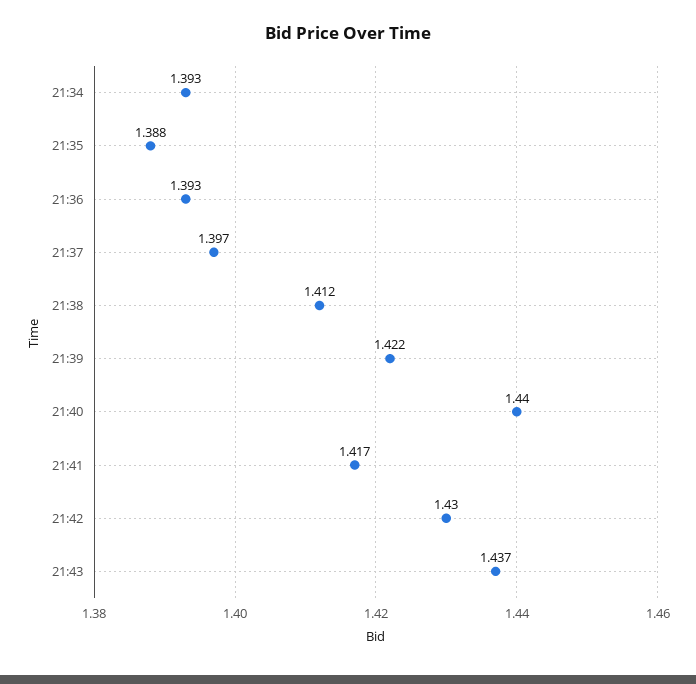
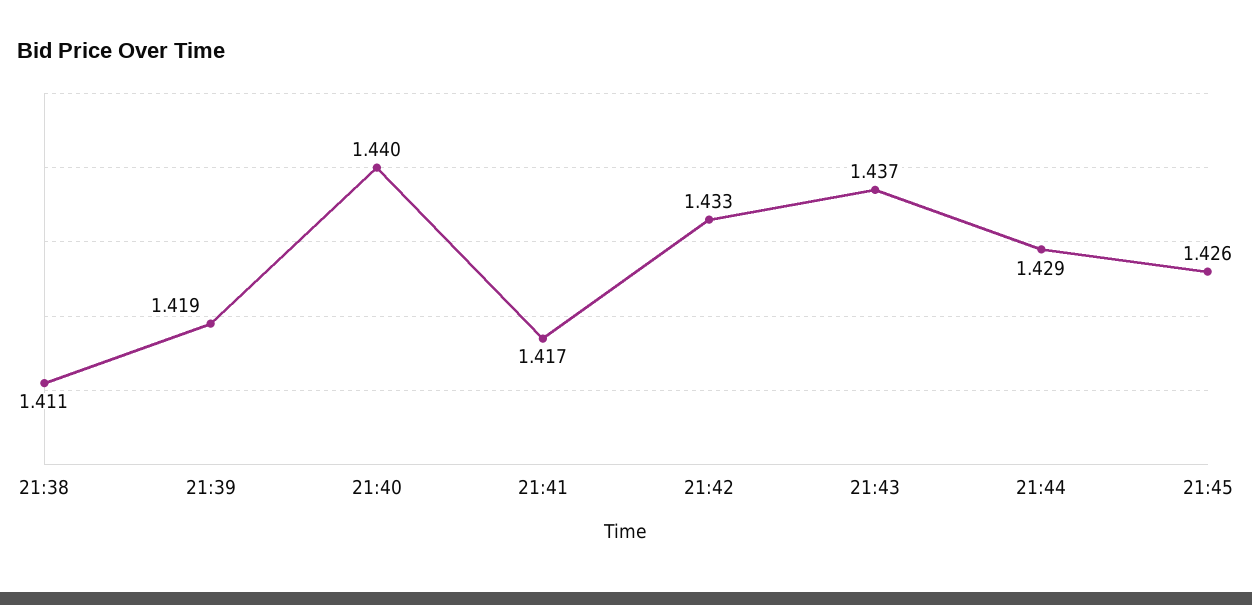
21:34: 1.393 -> none
21:35: 1.388 -> none
21:36: 1.393 -> none
21:37: 1.397 -> none
21:38: 1.412 -> 1.411
21:39: 1.422 -> 1.419
21:42: 1.43 -> 1.433
21:44: none -> 1.429
21:45: none -> 1.426

